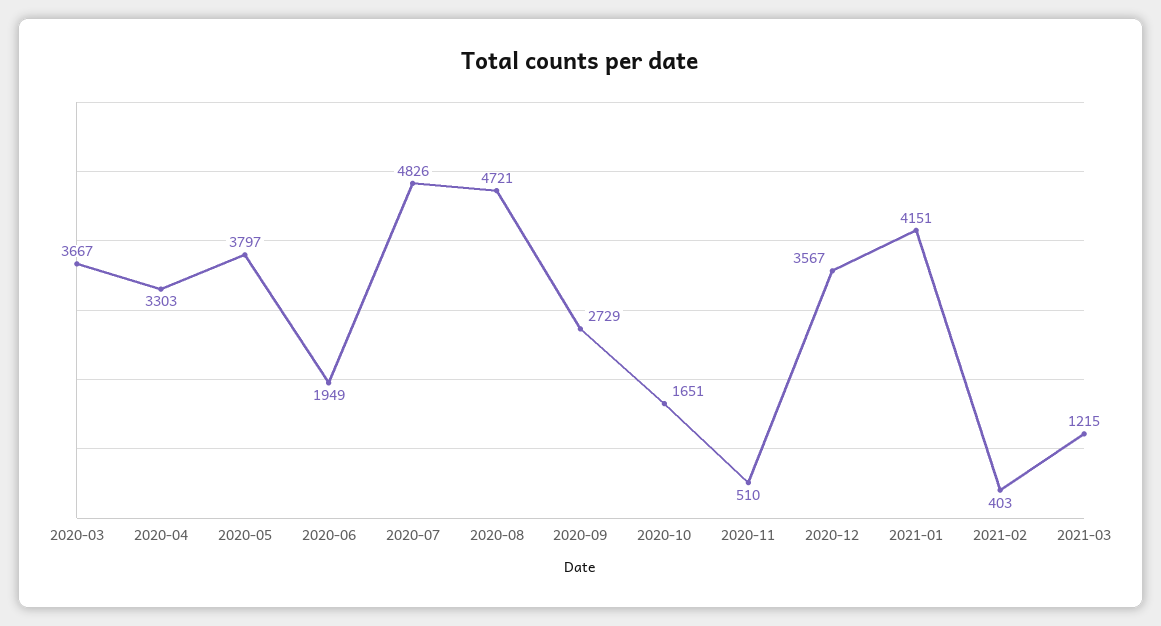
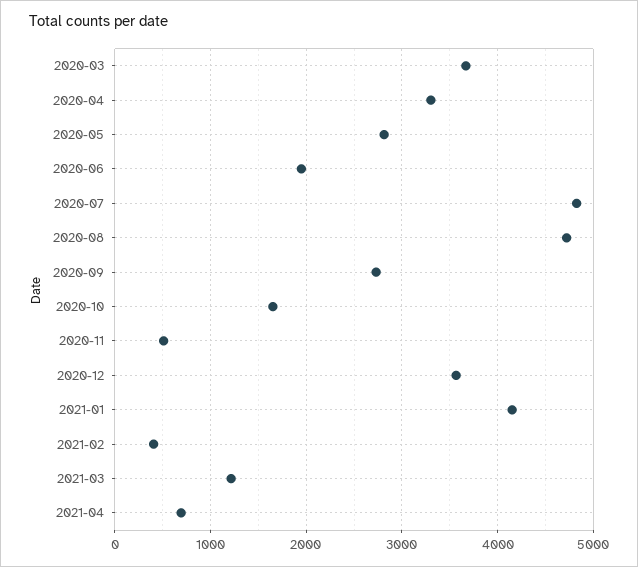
2020-05: 3797 -> 2800
2021-04: none -> 700

